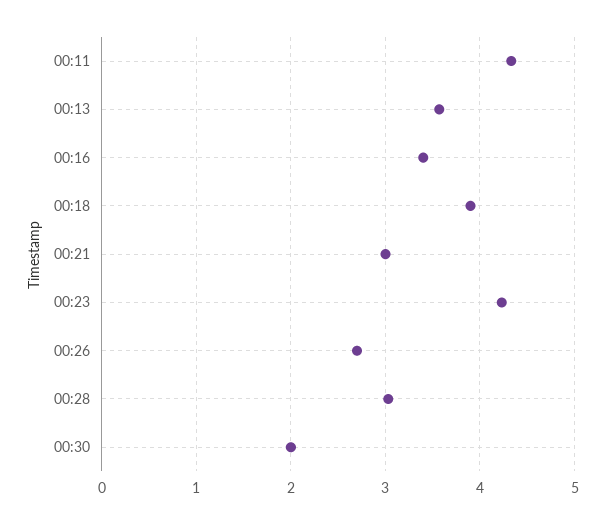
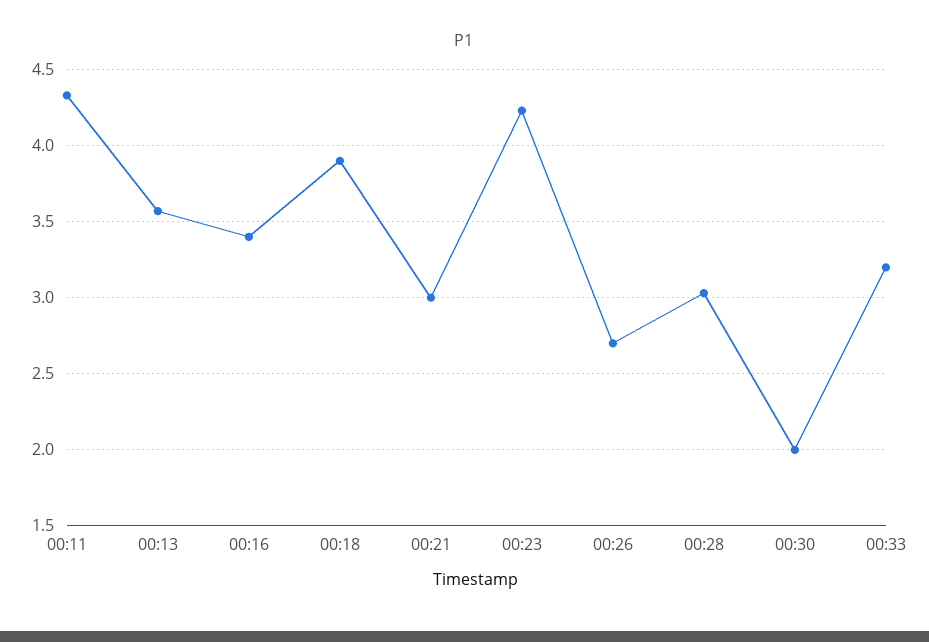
00:33: none -> 3.2

